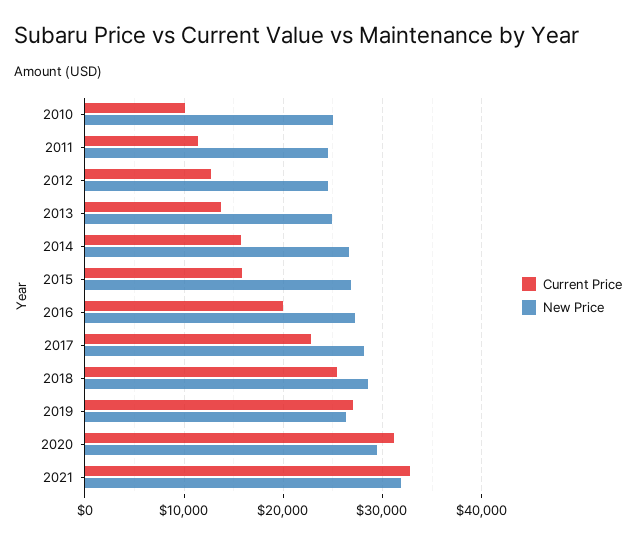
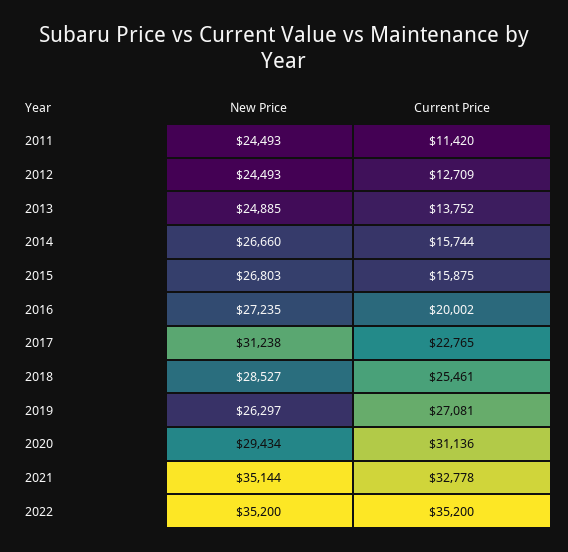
Current Price, 2010: 10000 -> none
New Price, 2010: 25000 -> none
New Price, 2017: 28000 -> 31238
New Price, 2021: 32000 -> 35144
New Price, 2022: none -> 35200
Current Price, 2022: none -> 35200

